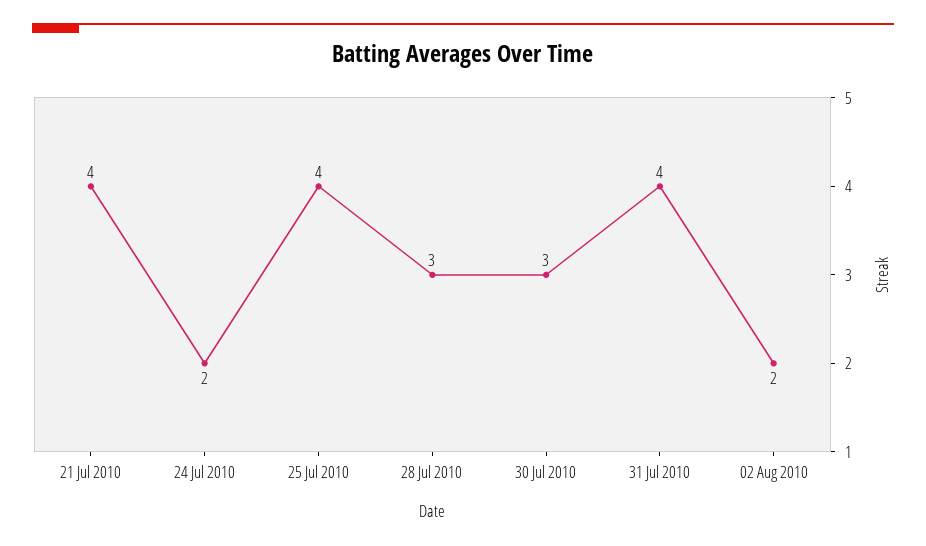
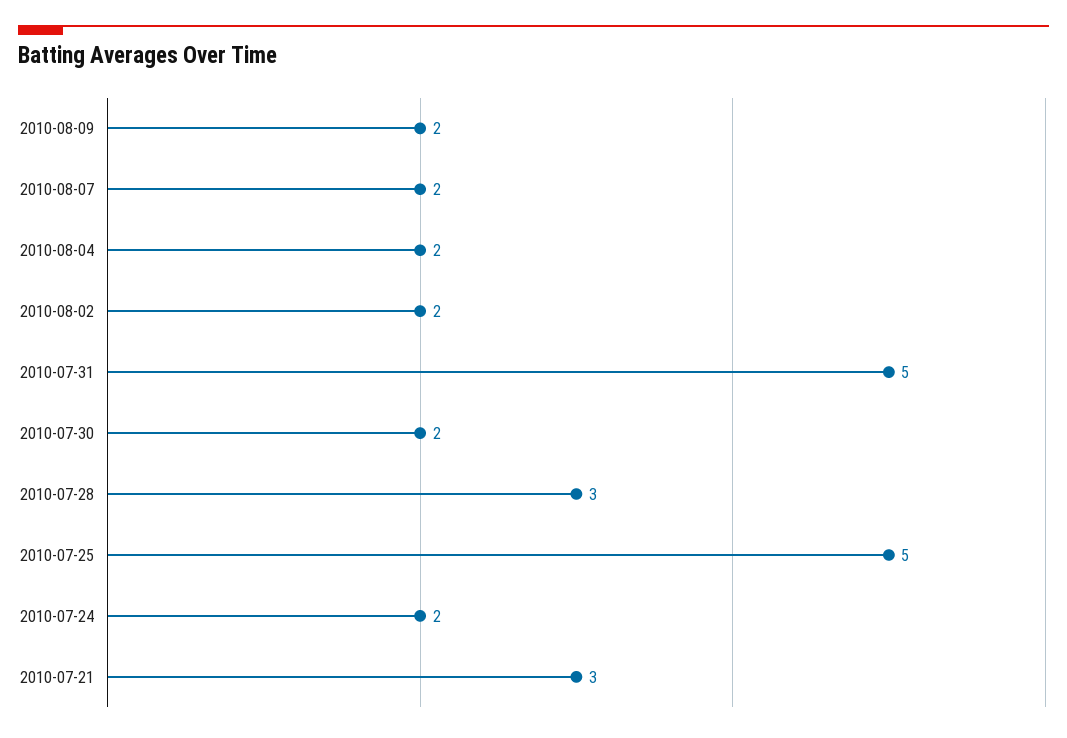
21 Jul 2010: 4 -> 3
25 Jul 2010: 4 -> 5
30 Jul 2010: 3 -> 2
31 Jul 2010: 4 -> 5
2010-08-09: none -> 2
2010-08-07: none -> 2
2010-08-04: none -> 2

